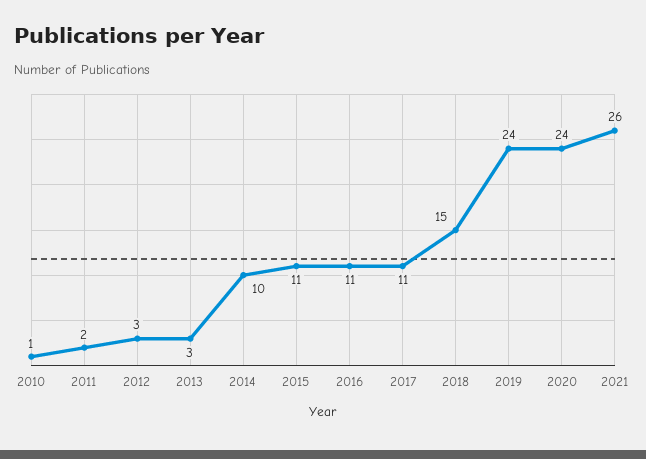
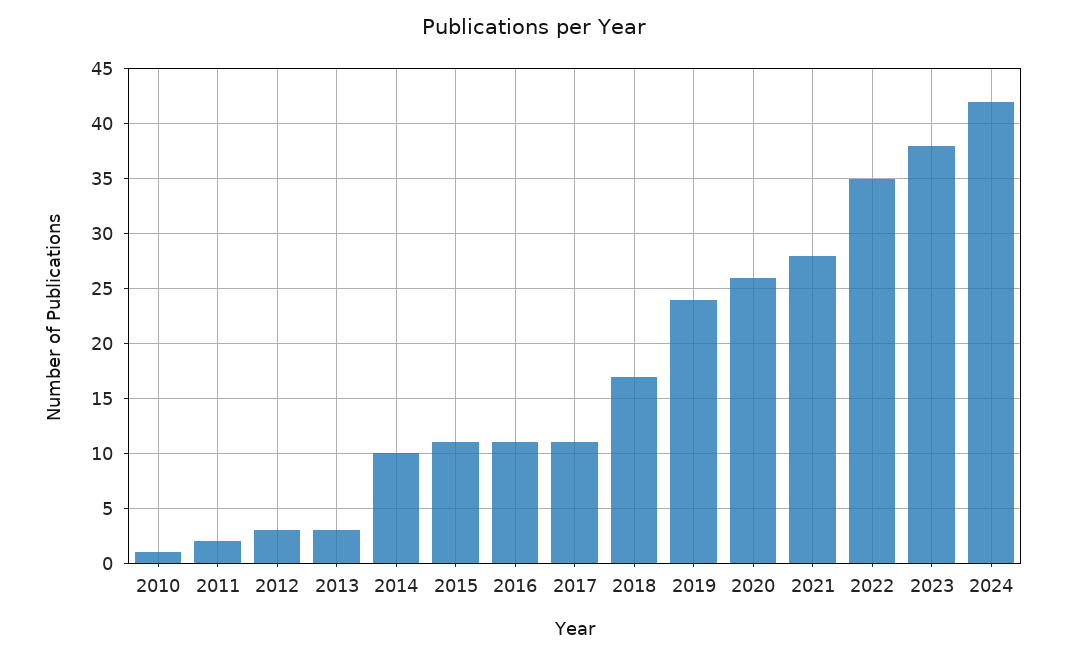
2018: 15 -> 17
2020: 24 -> 26
2021: 26 -> 28
2022: none -> 35
2023: none -> 38
2024: none -> 42

